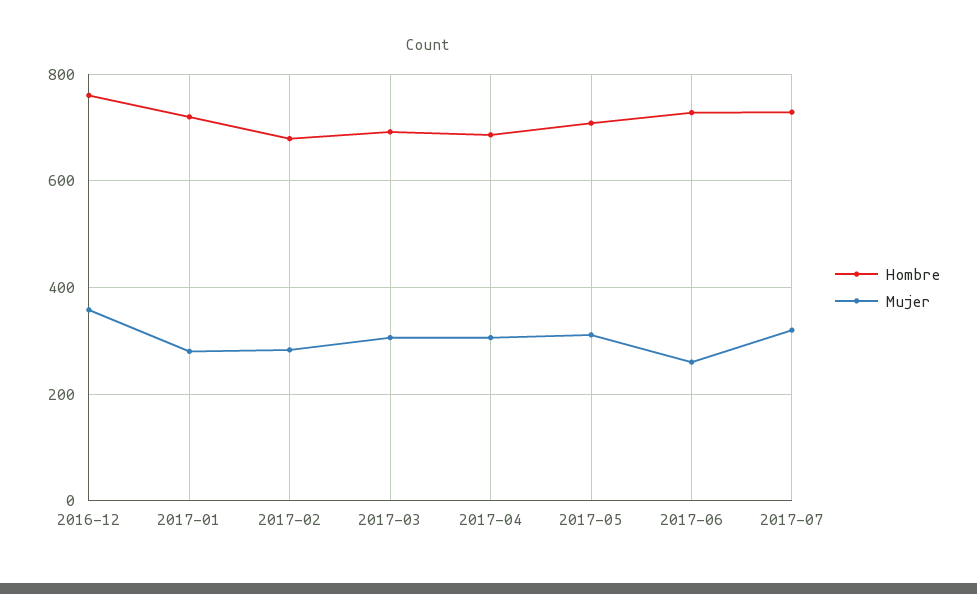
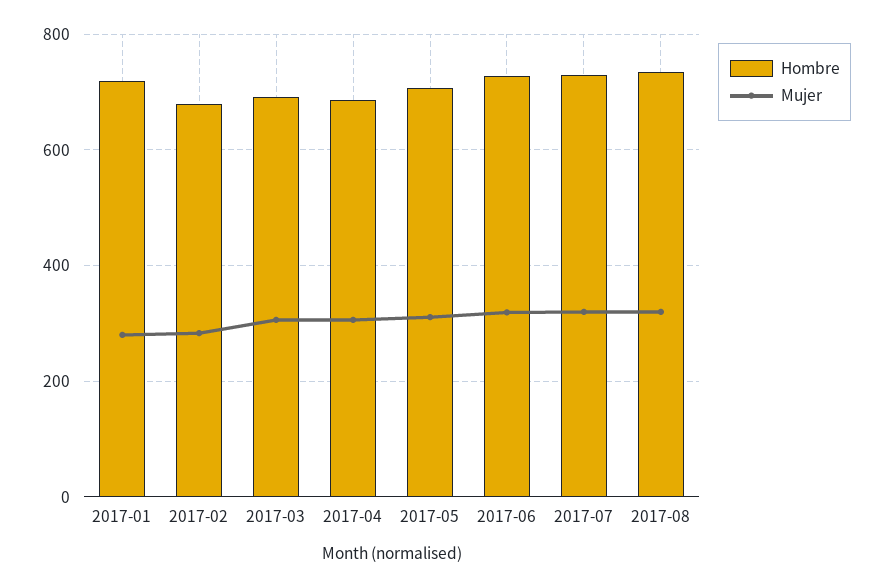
Hombre, 2016-12: 760 -> none
Mujer, 2016-12: 360 -> none
Mujer, 2017-06: 260 -> 320
Hombre, 2017-08: none -> 740
Mujer, 2017-08: none -> 320

